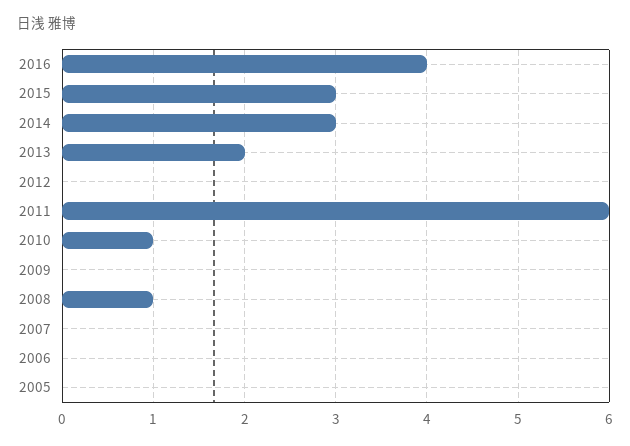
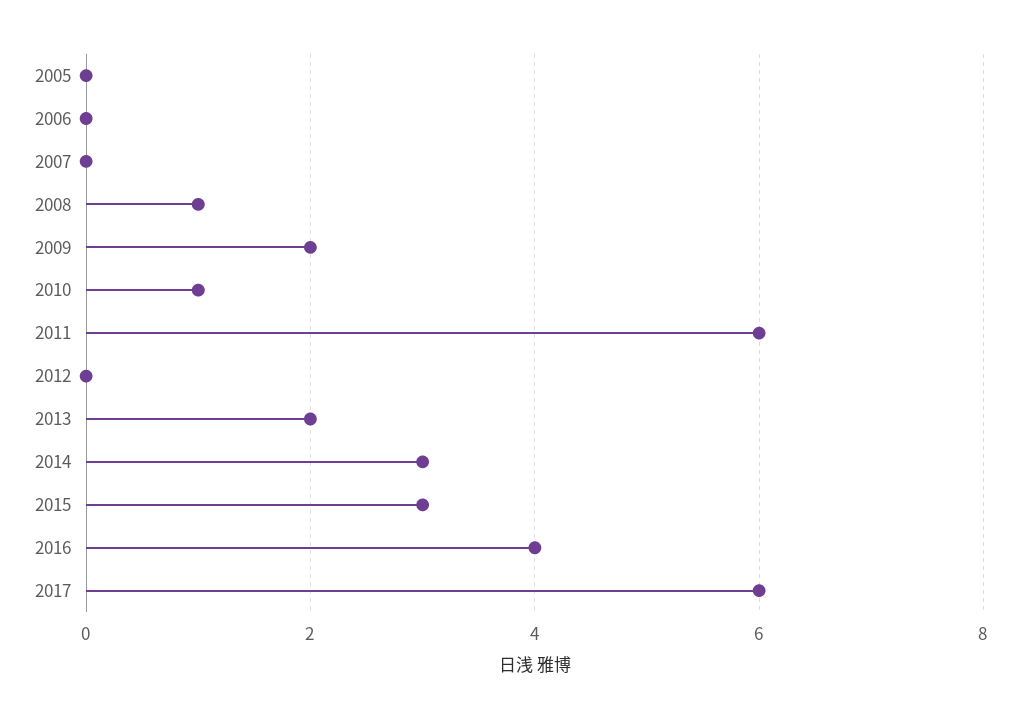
2009: 0 -> 2
2017: none -> 6

